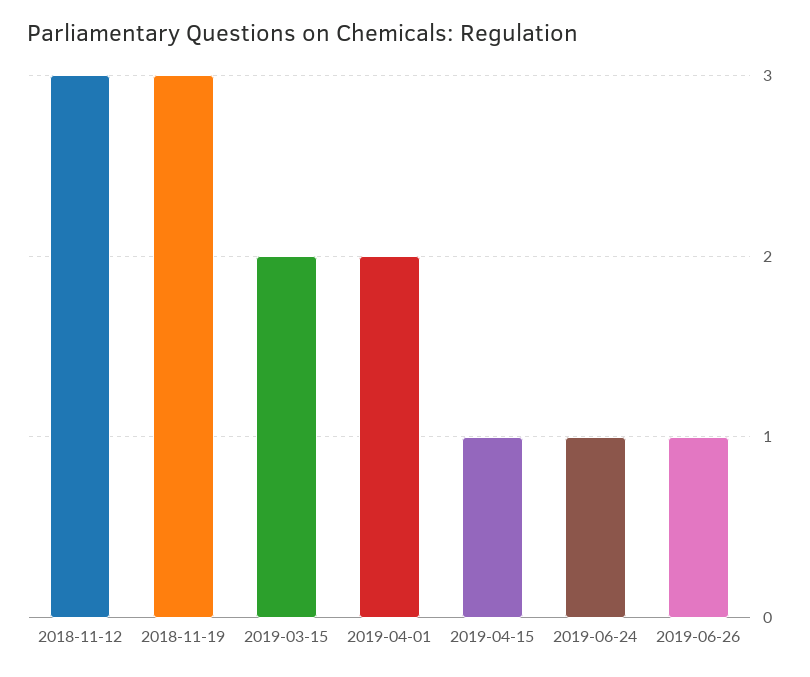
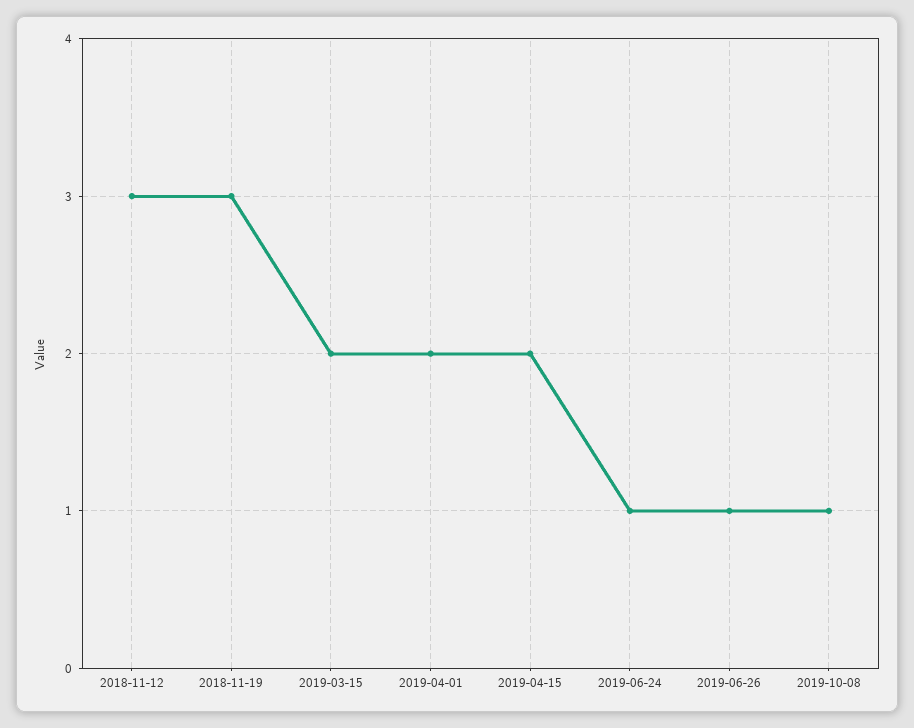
2019-04-15: 1 -> 2
2019-10-08: none -> 1

